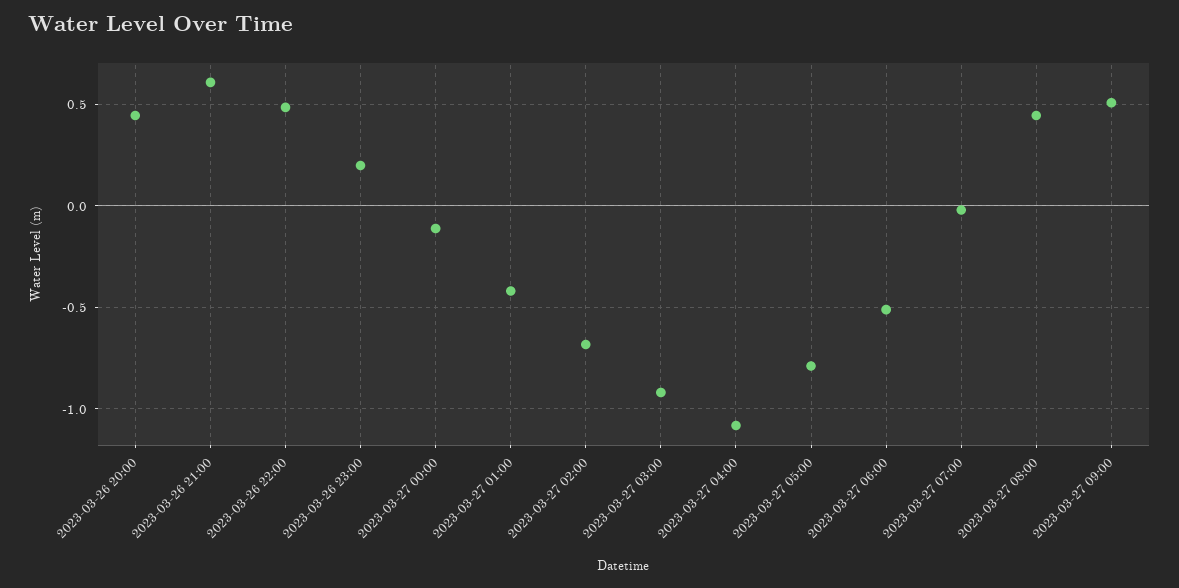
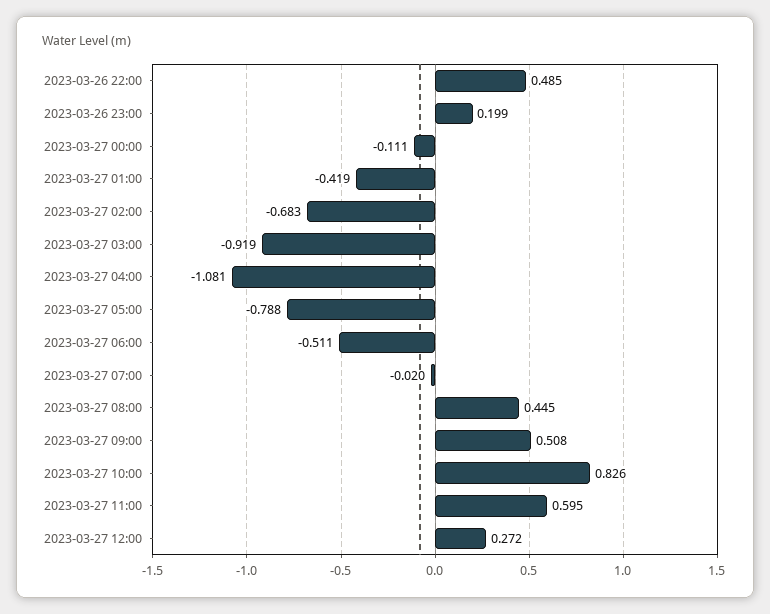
2023-03-26 20:00: 0.45 -> none
2023-03-26 21:00: 0.6 -> none
2023-03-27 10:00: none -> 0.826
2023-03-27 11:00: none -> 0.595
2023-03-27 12:00: none -> 0.272

